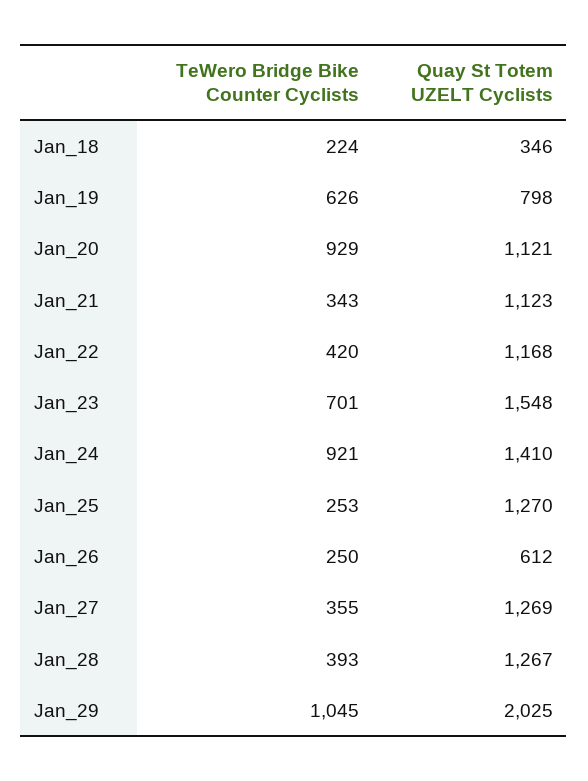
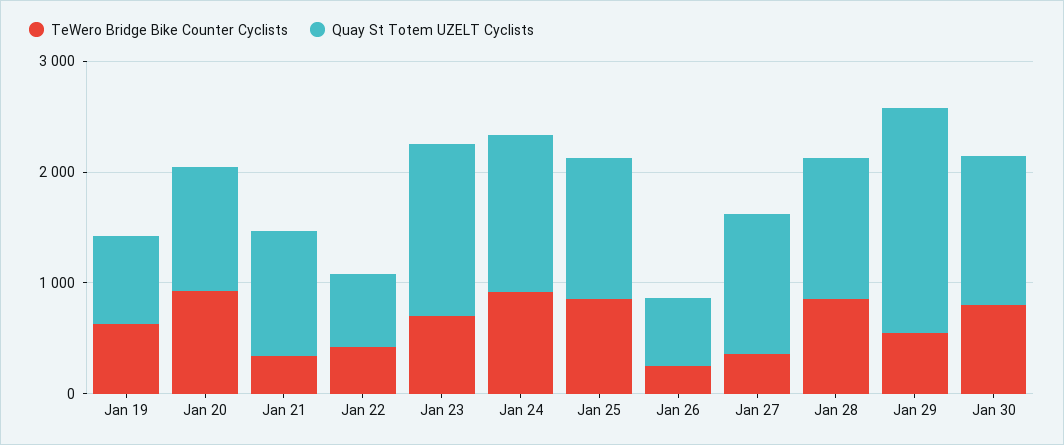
TeWero Bridge Bike Counter Cyclists, Jan_18: 224 -> none
Quay St Totem UZELT Cyclists, Jan_18: 346 -> none
Quay St Totem UZELT Cyclists, Jan_22: 1168 -> 600
TeWero Bridge Bike Counter Cyclists, Jan_25: 253 -> 800
TeWero Bridge Bike Counter Cyclists, Jan_28: 393 -> 800
TeWero Bridge Bike Counter Cyclists, Jan_29: 1045 -> 600
TeWero Bridge Bike Counter Cyclists, Jan 30: none -> 800
Quay St Totem UZELT Cyclists, Jan 30: none -> 1400

